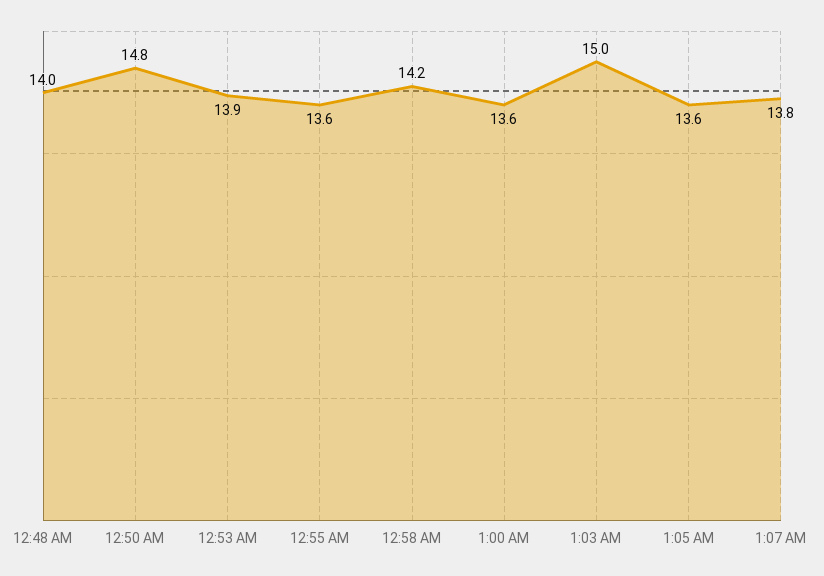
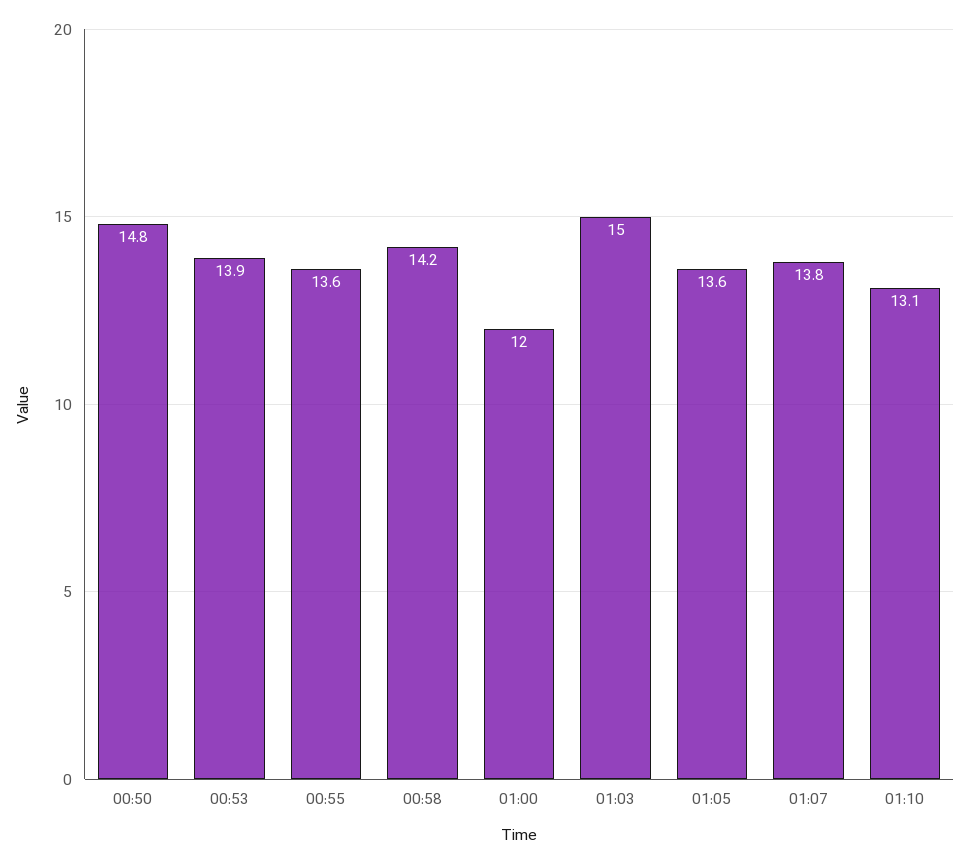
12:48 AM: 14 -> none
1:00 AM: 13.6 -> 12
01:10: none -> 13.1

